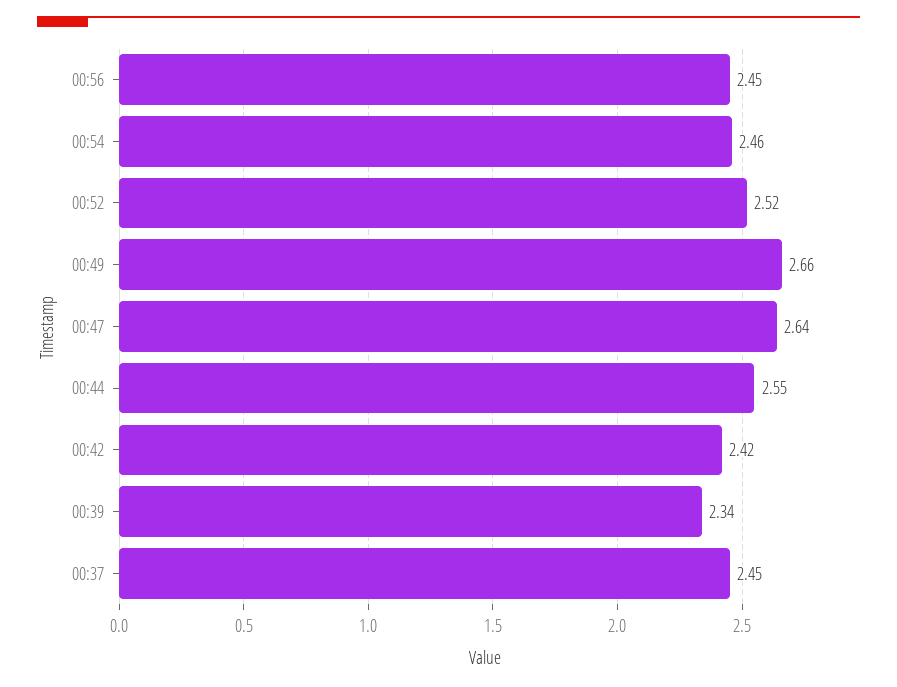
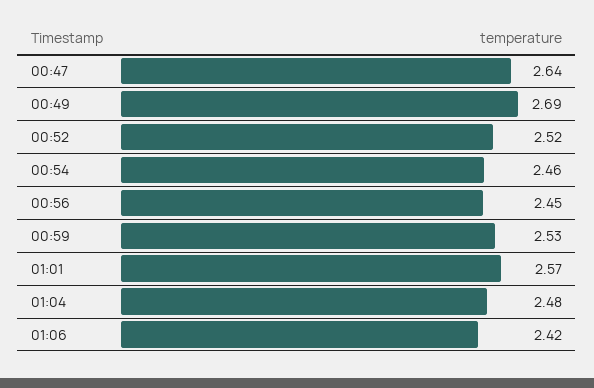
00:49: 2.66 -> 2.69
00:44: 2.55 -> none
00:42: 2.42 -> none
00:39: 2.34 -> none
00:37: 2.45 -> none
00:59: none -> 2.53
01:01: none -> 2.57
01:04: none -> 2.48
01:06: none -> 2.42

